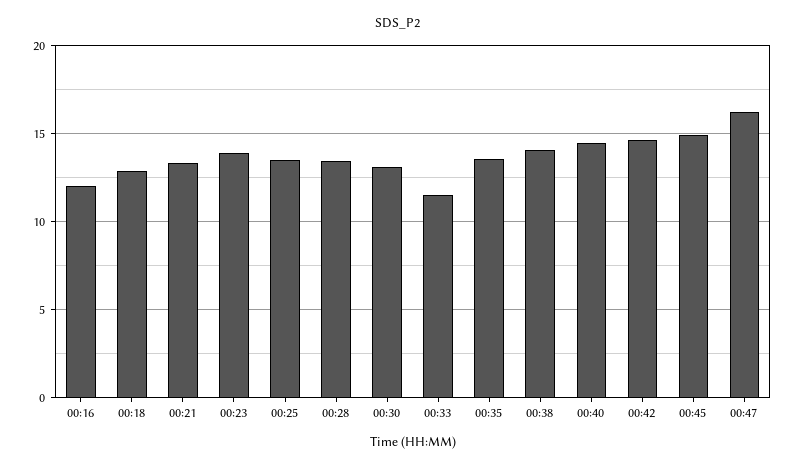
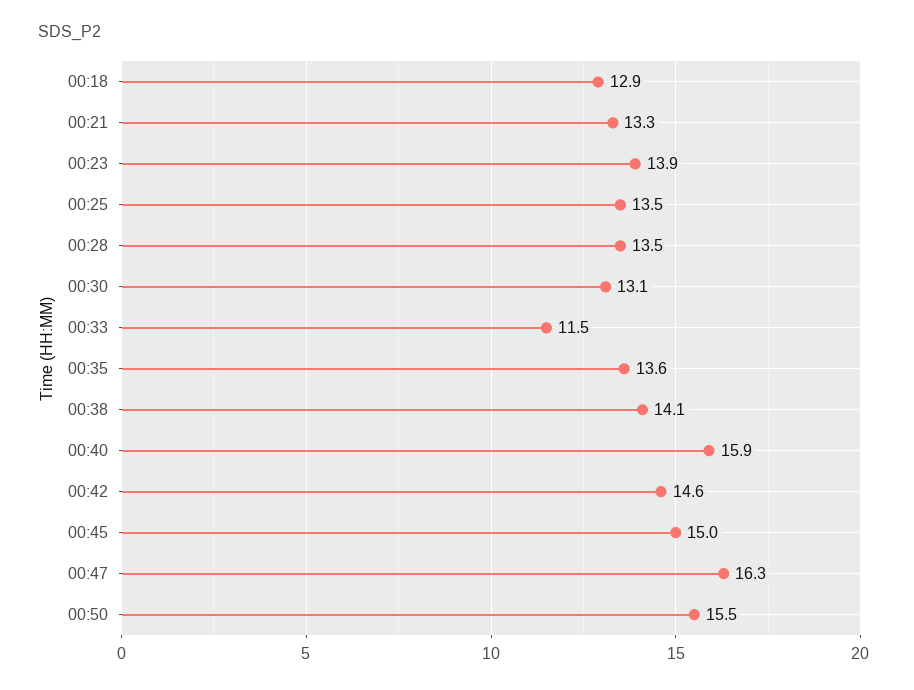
00:16: 12 -> none
00:40: 14.5 -> 15.9
00:50: none -> 15.5

